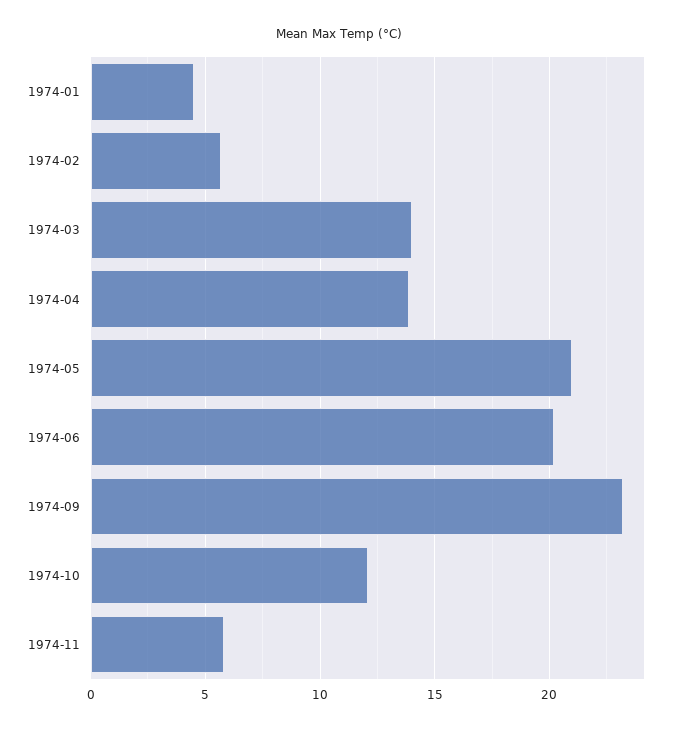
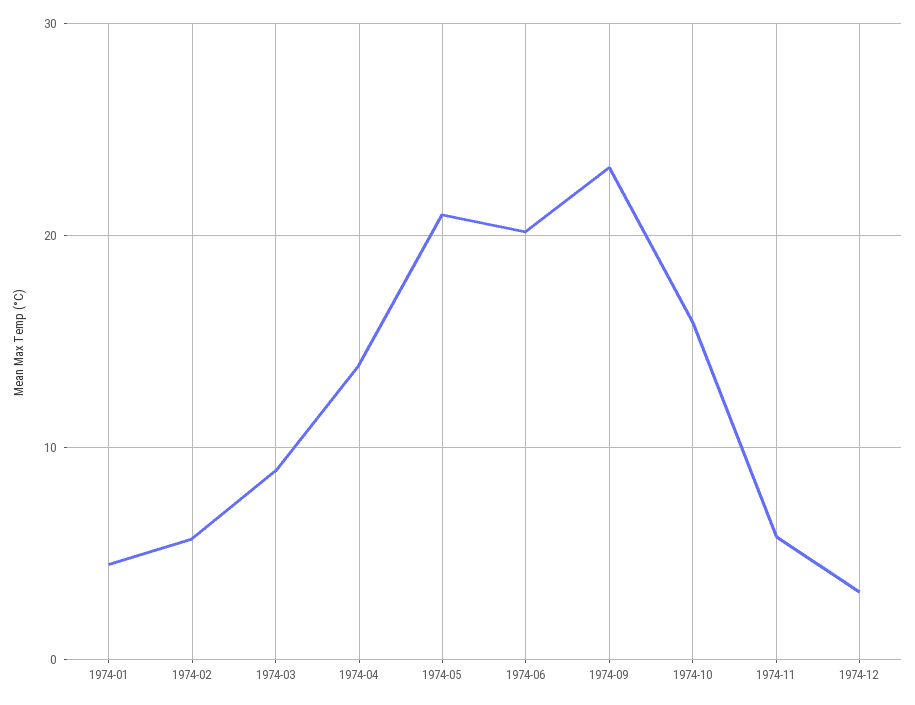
1974-03: 14 -> 9
1974-10: 12 -> 16
1974-12: none -> 3

